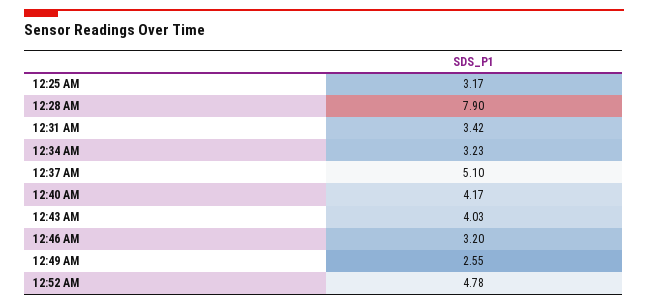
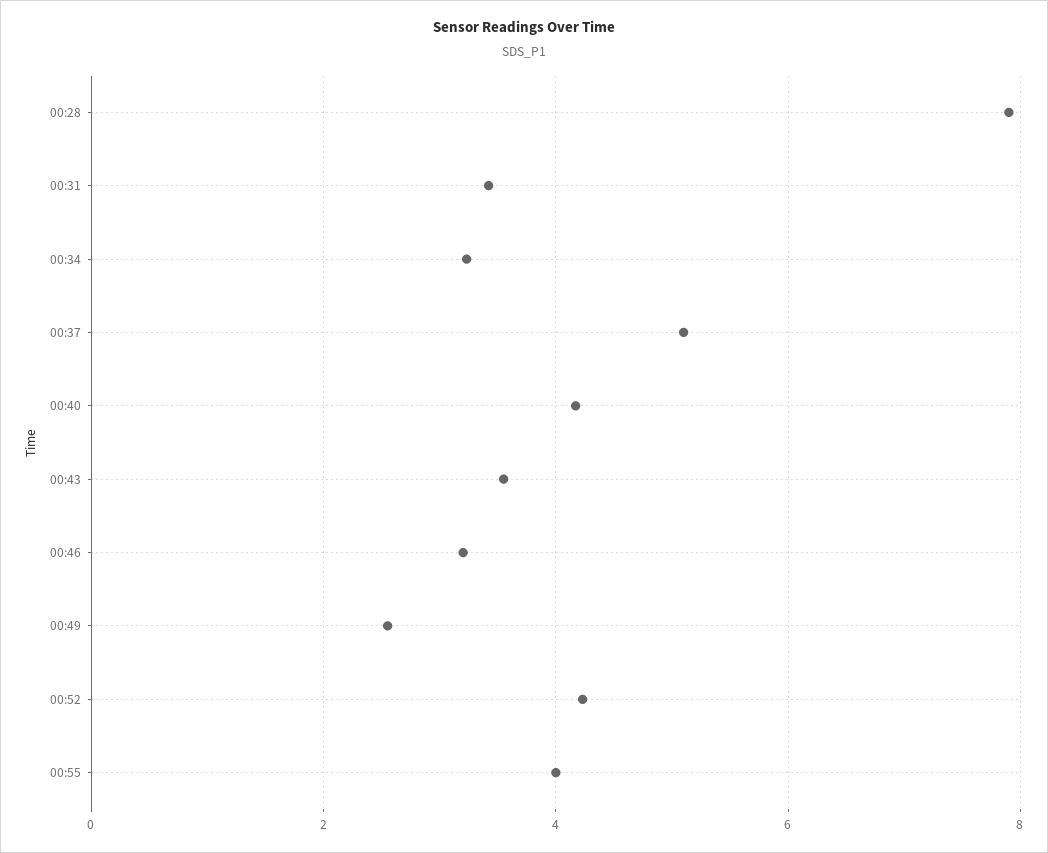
12:25 AM: 3.17 -> none
12:43 AM: 4.03 -> 3.6
12:52 AM: 4.78 -> 4.2
00:55: none -> 4

